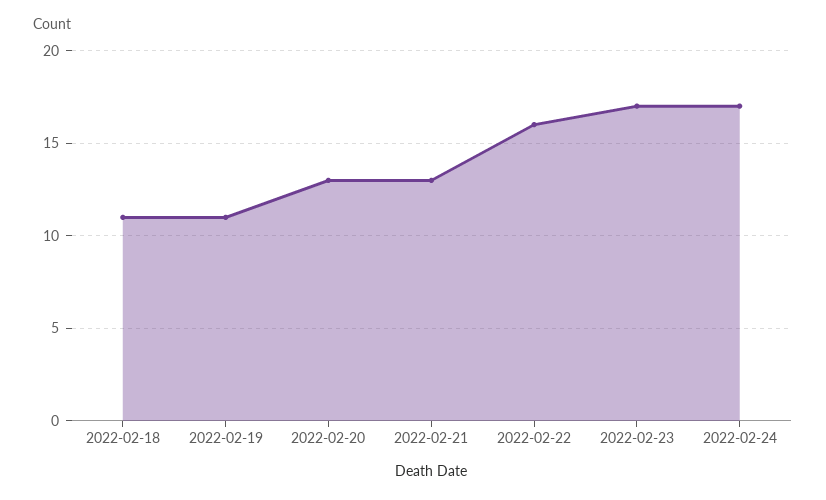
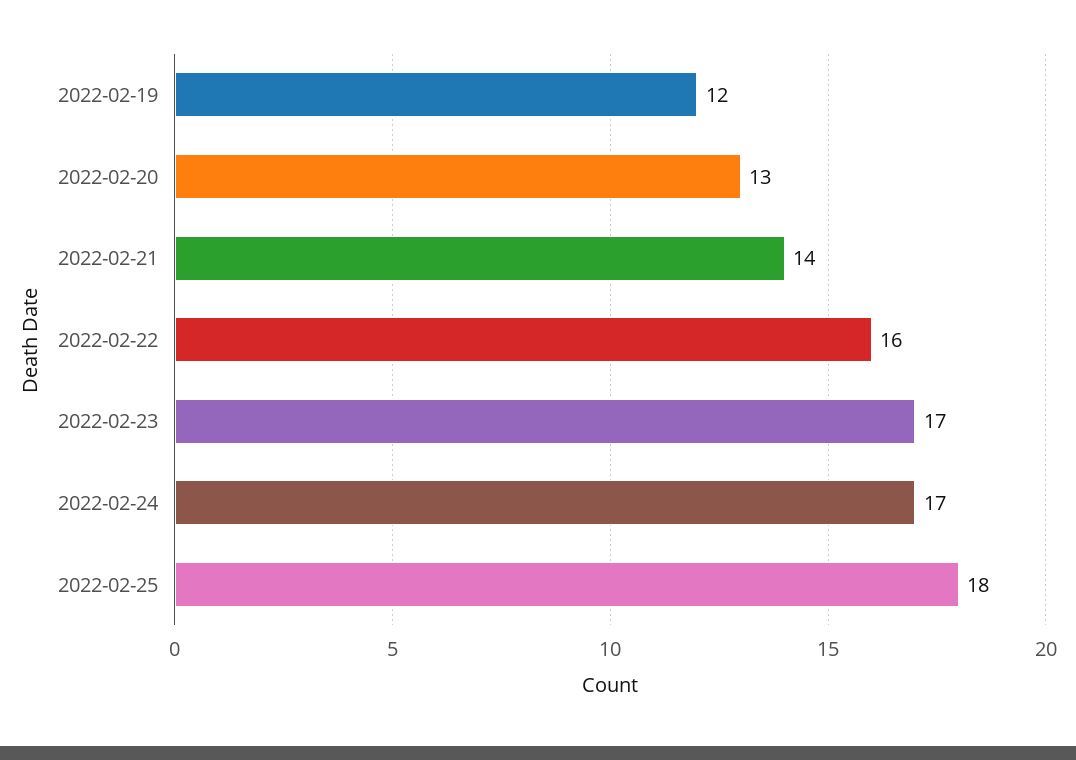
2022-02-18: 11 -> none
2022-02-19: 11 -> 12
2022-02-21: 13 -> 14
2022-02-25: none -> 18

